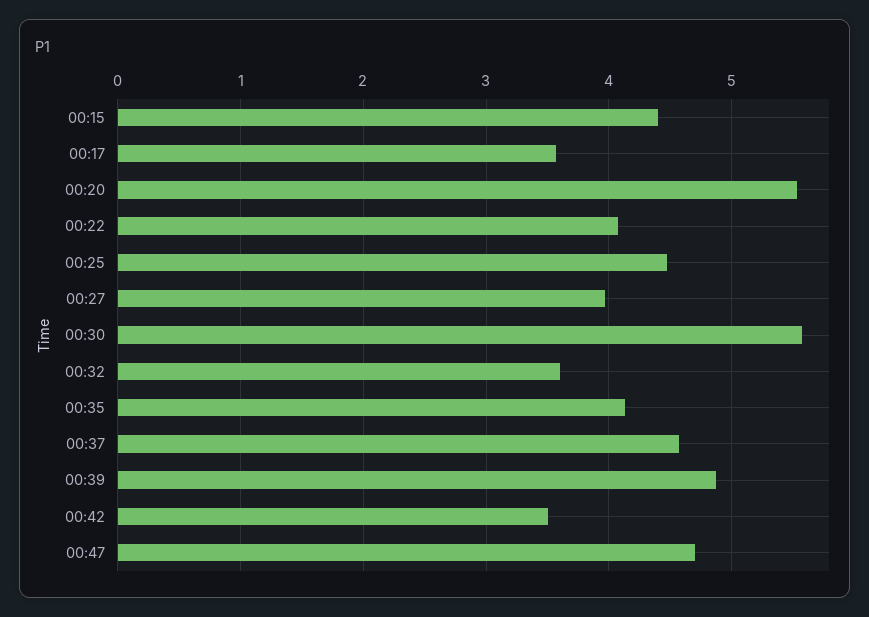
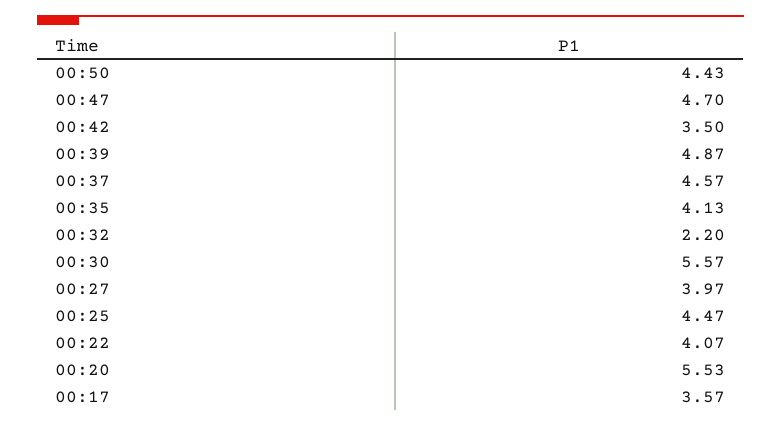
00:15: 4.4 -> none
00:32: 3.6 -> 2.2
00:50: none -> 4.43

